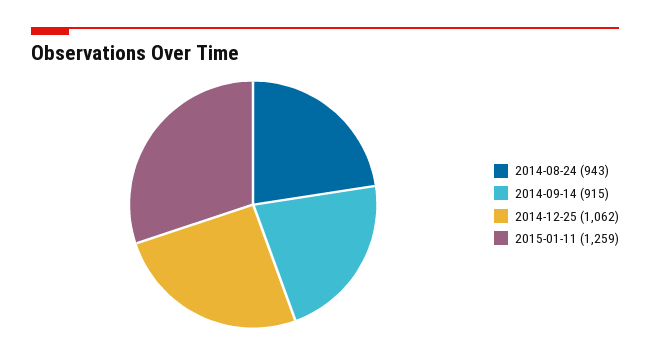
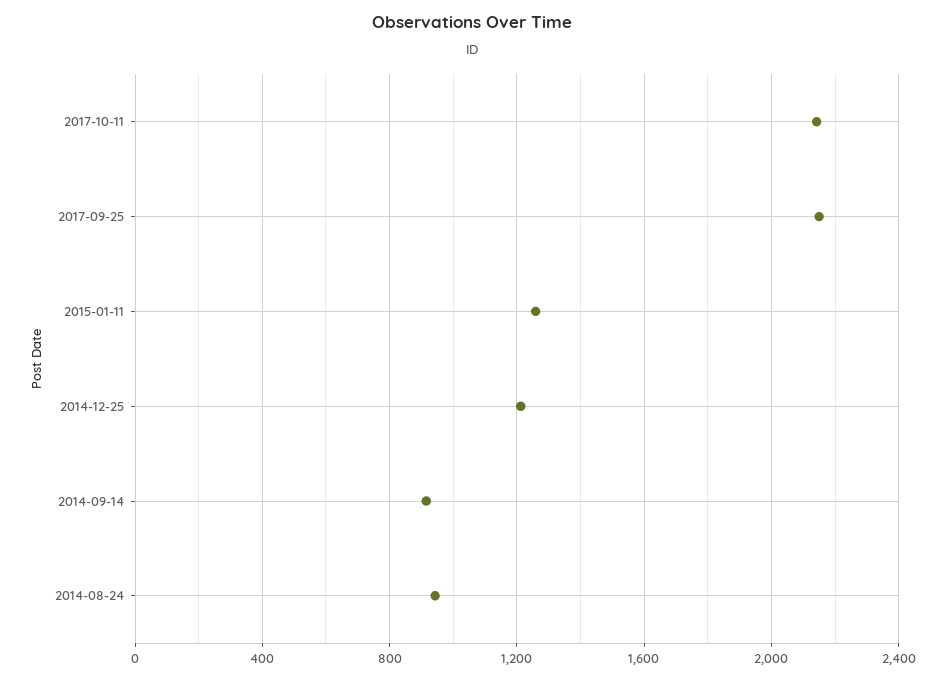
2014-12-25: 1062 -> 1200
2017-10-11: none -> 2150
2017-09-25: none -> 2150

